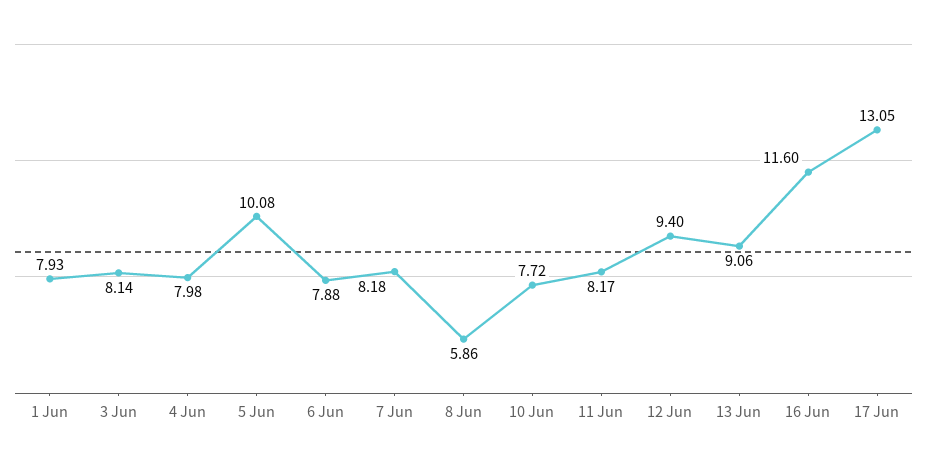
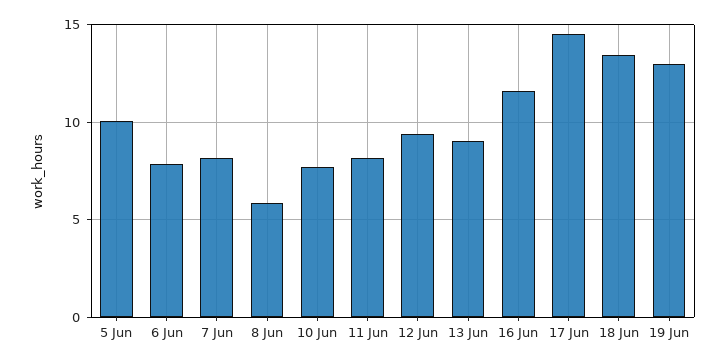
1 Jun: 7.93 -> none
3 Jun: 8.14 -> none
4 Jun: 7.98 -> none
17 Jun: 13.05 -> 14.5
18 Jun: none -> 13.5
19 Jun: none -> 13

